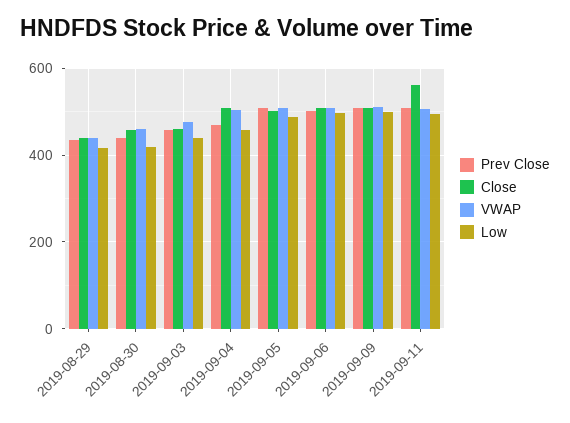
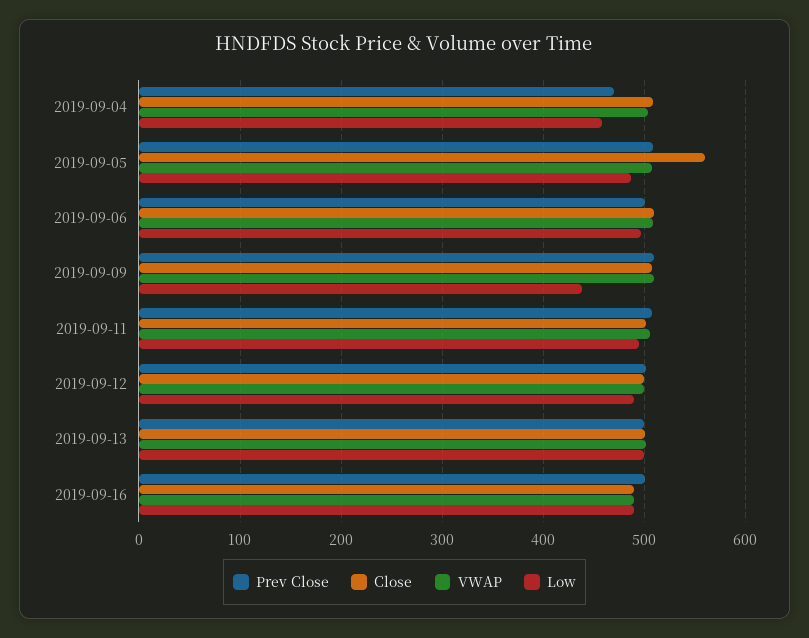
Prev Close, 2019-08-29: 440 -> none
Close, 2019-08-29: 440 -> none
VWAP, 2019-08-29: 440 -> none
Low, 2019-08-29: 420 -> none
Prev Close, 2019-08-30: 440 -> none
Close, 2019-08-30: 460 -> none
VWAP, 2019-08-30: 460 -> none
Low, 2019-08-30: 420 -> none
Prev Close, 2019-09-03: 460 -> none
Close, 2019-09-03: 460 -> none
VWAP, 2019-09-03: 480 -> none
Low, 2019-09-03: 440 -> none
Close, 2019-09-05: 500 -> 560
Low, 2019-09-09: 500 -> 440
Close, 2019-09-11: 560 -> 500
Prev Close, 2019-09-12: none -> 500
Close, 2019-09-12: none -> 500
VWAP, 2019-09-12: none -> 500
Low, 2019-09-12: none -> 490
Prev Close, 2019-09-13: none -> 500
Close, 2019-09-13: none -> 500
VWAP, 2019-09-13: none -> 500
Low, 2019-09-13: none -> 500
Prev Close, 2019-09-16: none -> 500
Close, 2019-09-16: none -> 490
VWAP, 2019-09-16: none -> 490
Low, 2019-09-16: none -> 490

